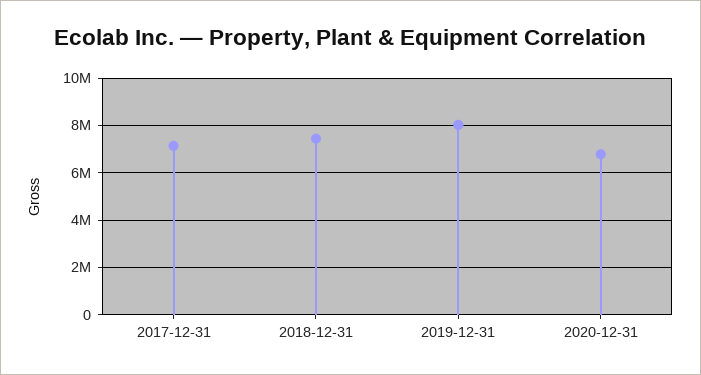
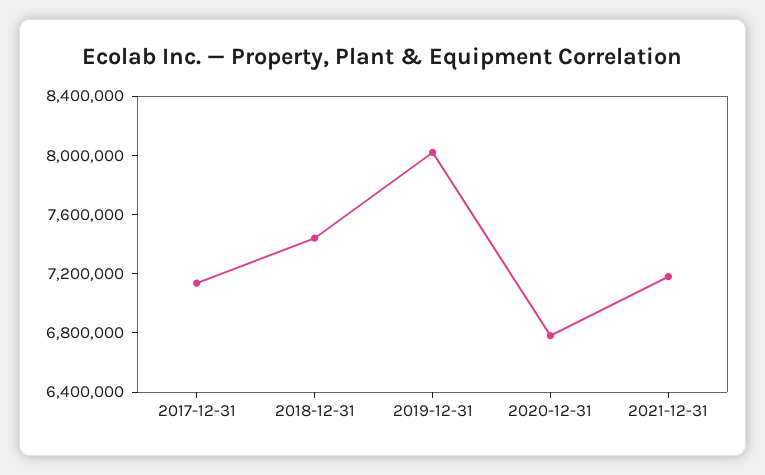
2021-12-31: none -> 7200000

